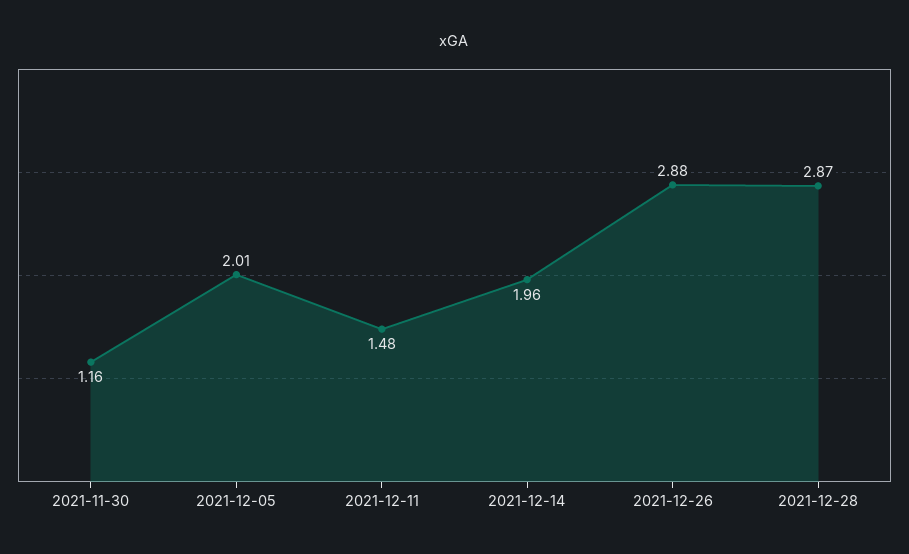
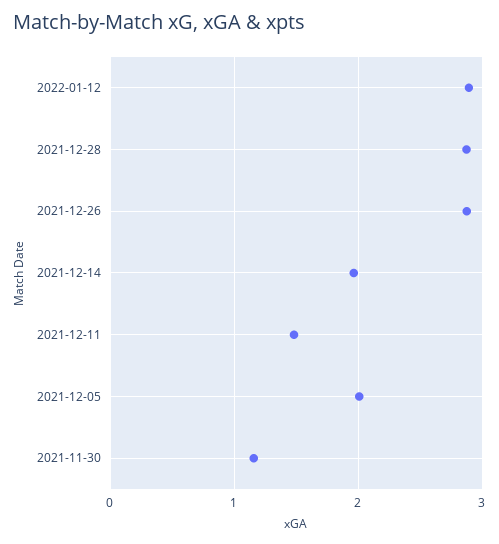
2022-01-12: none -> 2.9

